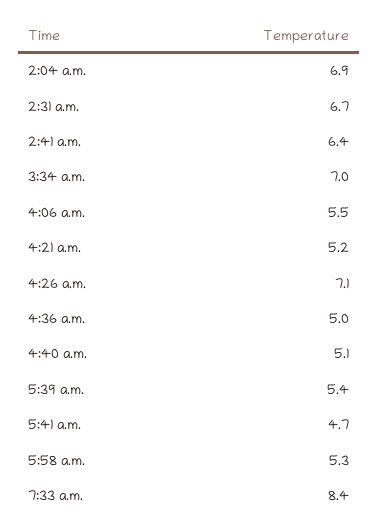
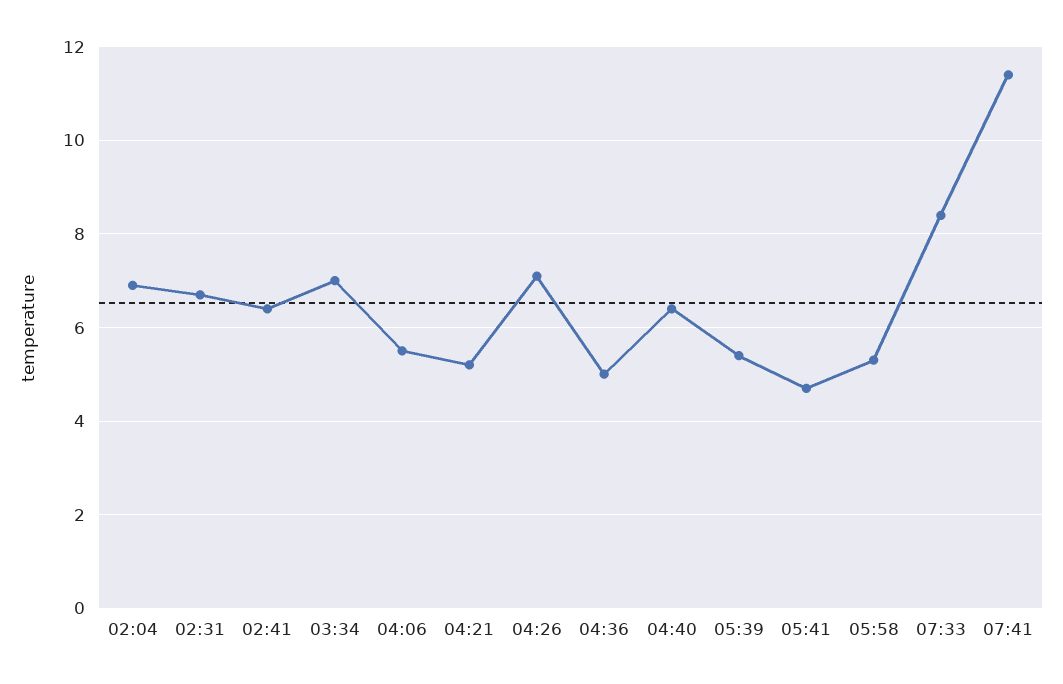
4:40 a.m.: 5.1 -> 6.5
07:41: none -> 11.5

